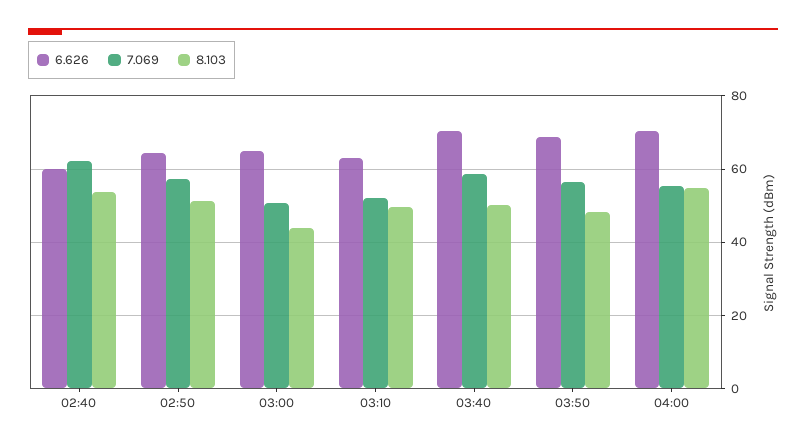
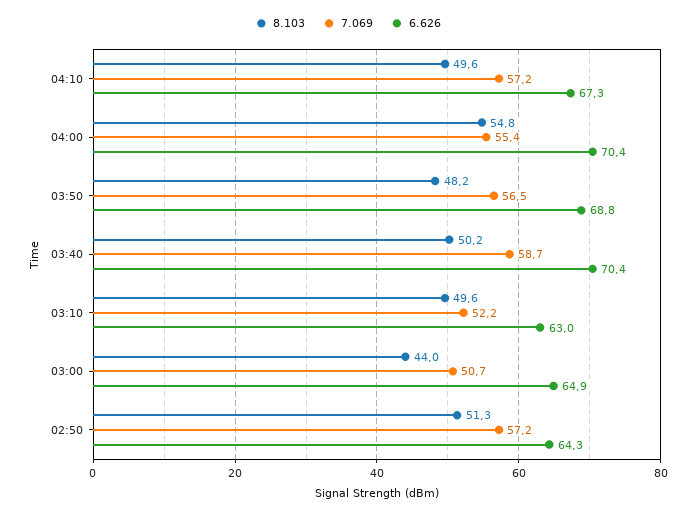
6.626, 02:40: 60 -> none
7.069, 02:40: 62 -> none
8.103, 02:40: 54 -> none
8.103, 04:10: none -> 49.6
7.069, 04:10: none -> 57.2
6.626, 04:10: none -> 67.3

